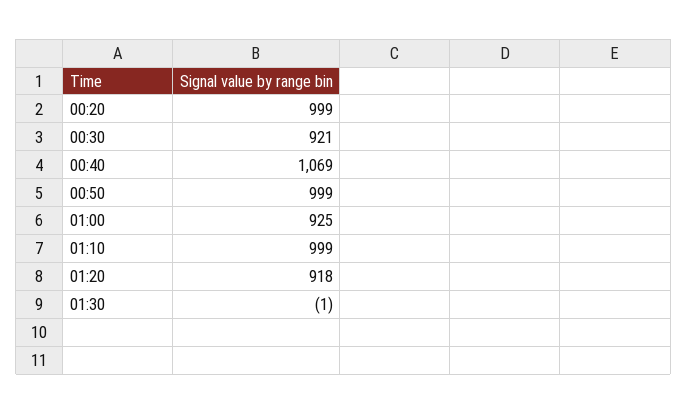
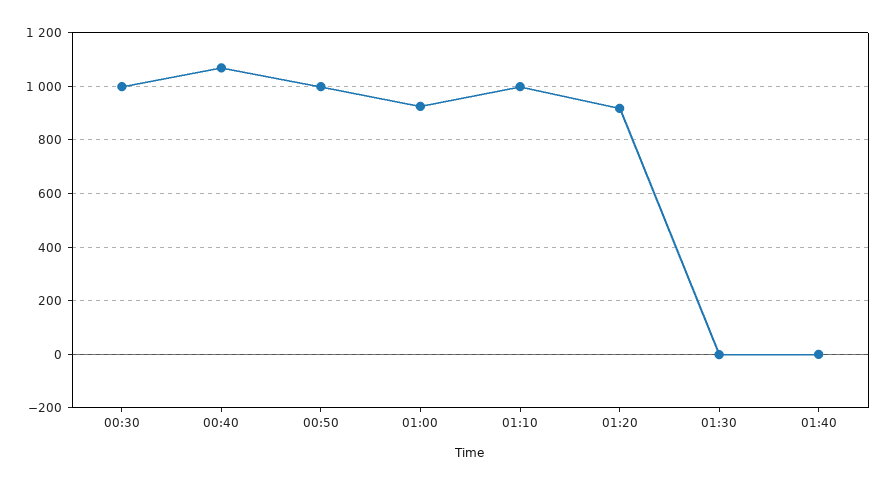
00:20: 999 -> none
00:30: 921 -> 1000
01:40: none -> 0

